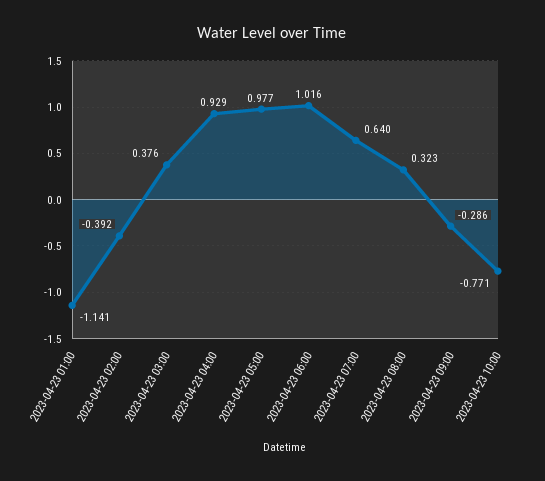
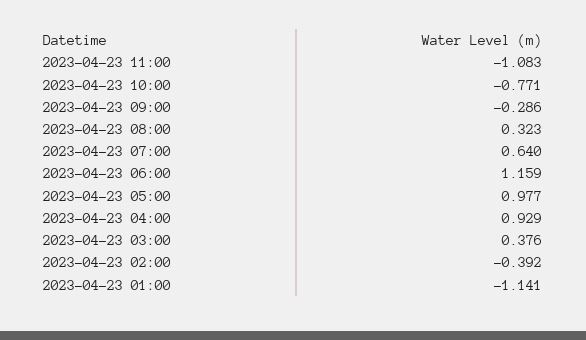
2023-04-23 06:00: 1.016 -> 1.159
2023-04-23 11:00: none -> -1.083

